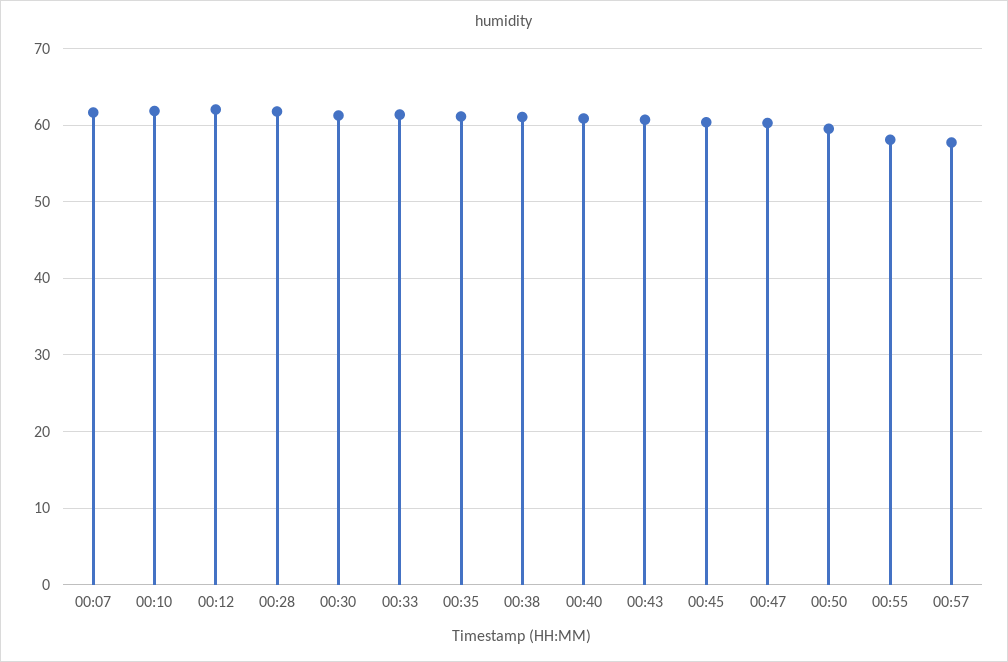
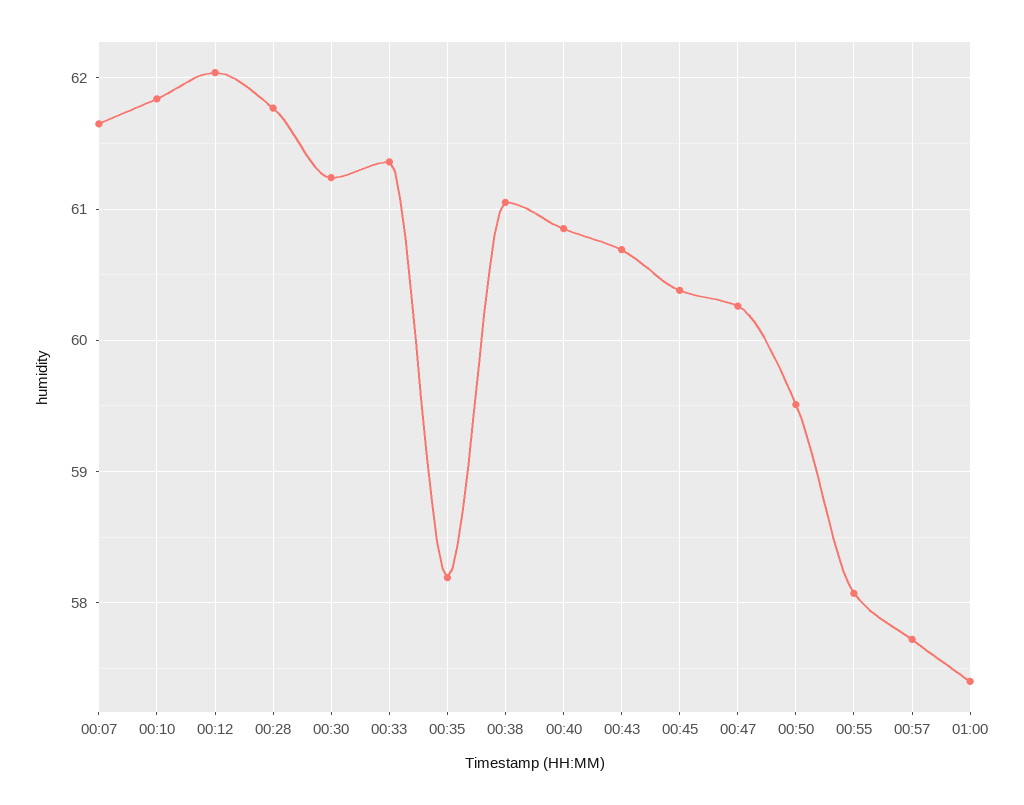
00:35: 61 -> 58.2
01:00: none -> 57.4

